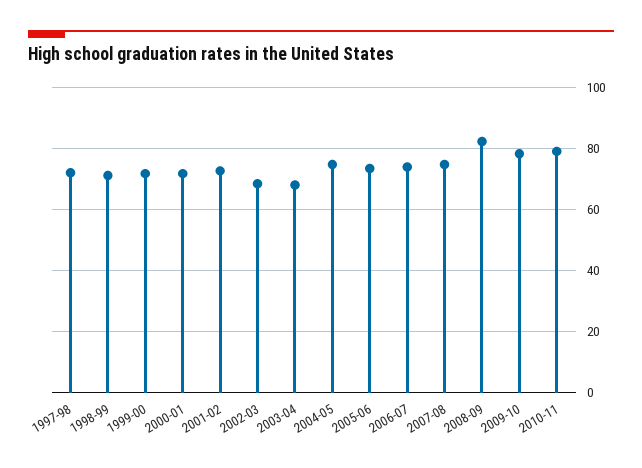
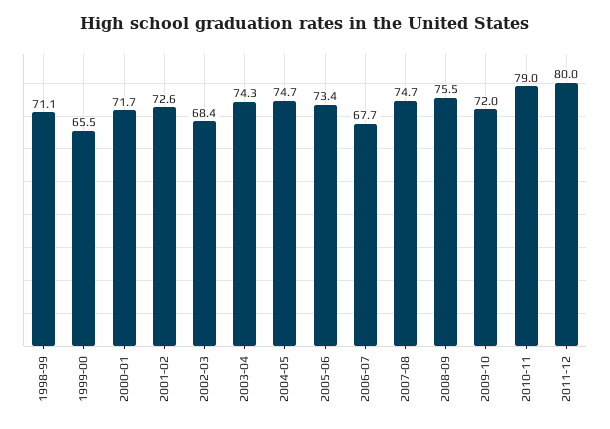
1997-98: 72 -> none
1999-00: 72 -> 65.5
2003-04: 68 -> 74.3
2006-07: 74 -> 67.7
2008-09: 82 -> 75.5
2009-10: 78 -> 72
2011-12: none -> 80

